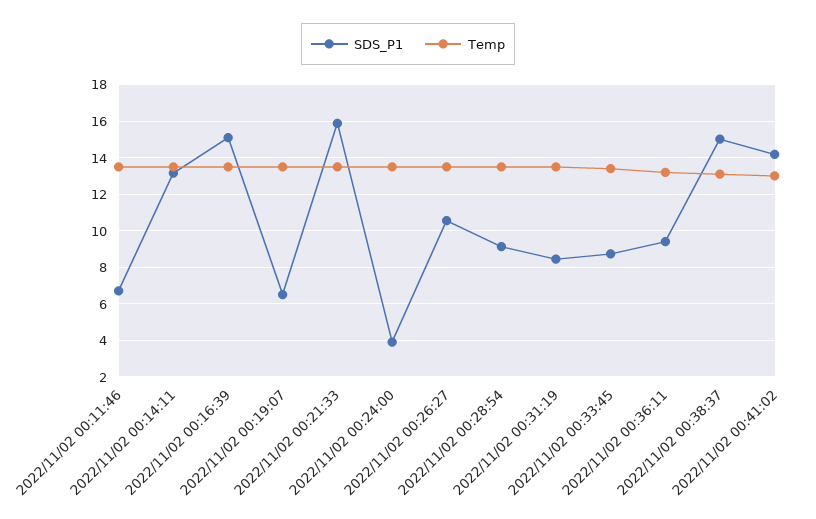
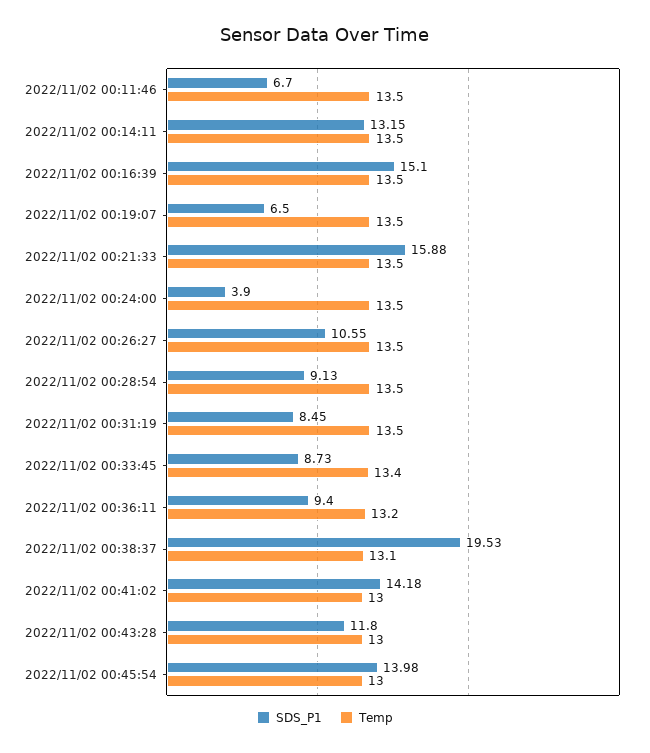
SDS_P1, 2022/11/02 00:38:37: 15 -> 19.53
SDS_P1, 2022/11/02 00:43:28: none -> 11.8
Temp, 2022/11/02 00:43:28: none -> 13
SDS_P1, 2022/11/02 00:45:54: none -> 13.98
Temp, 2022/11/02 00:45:54: none -> 13

